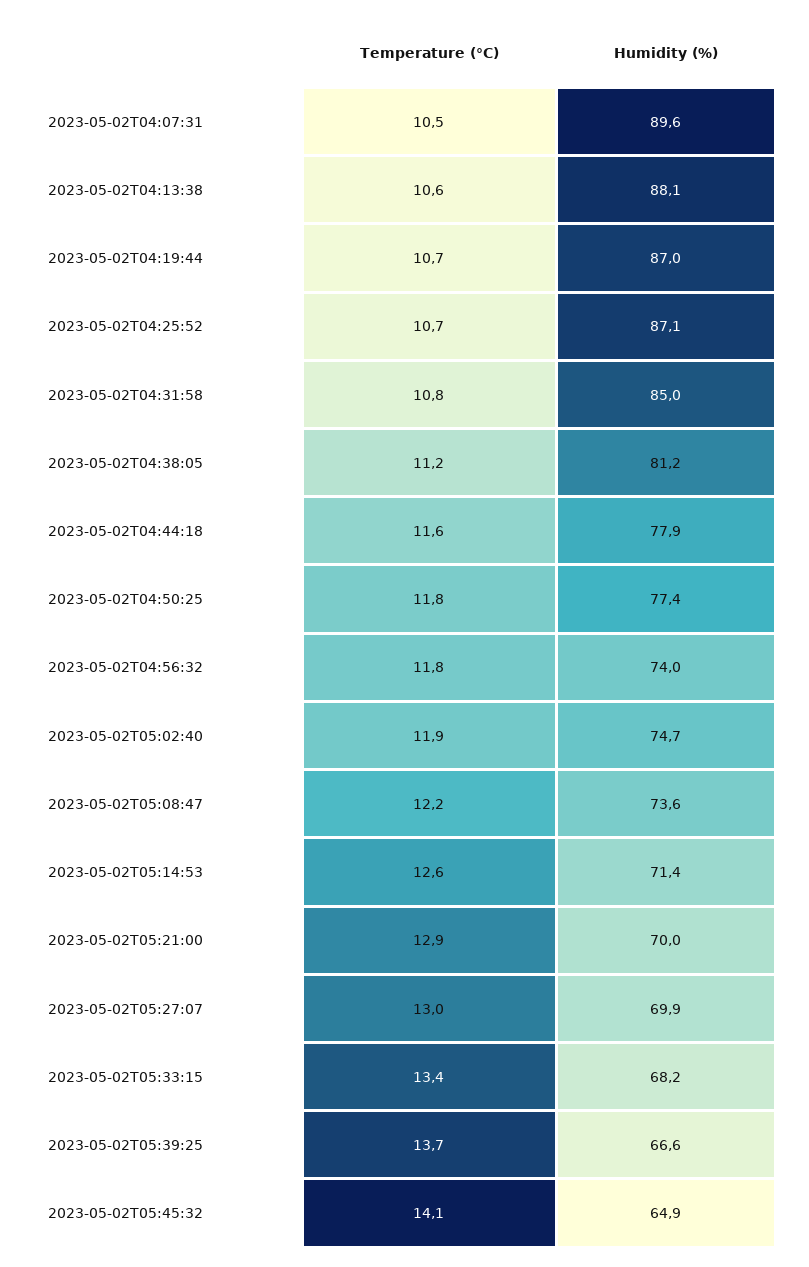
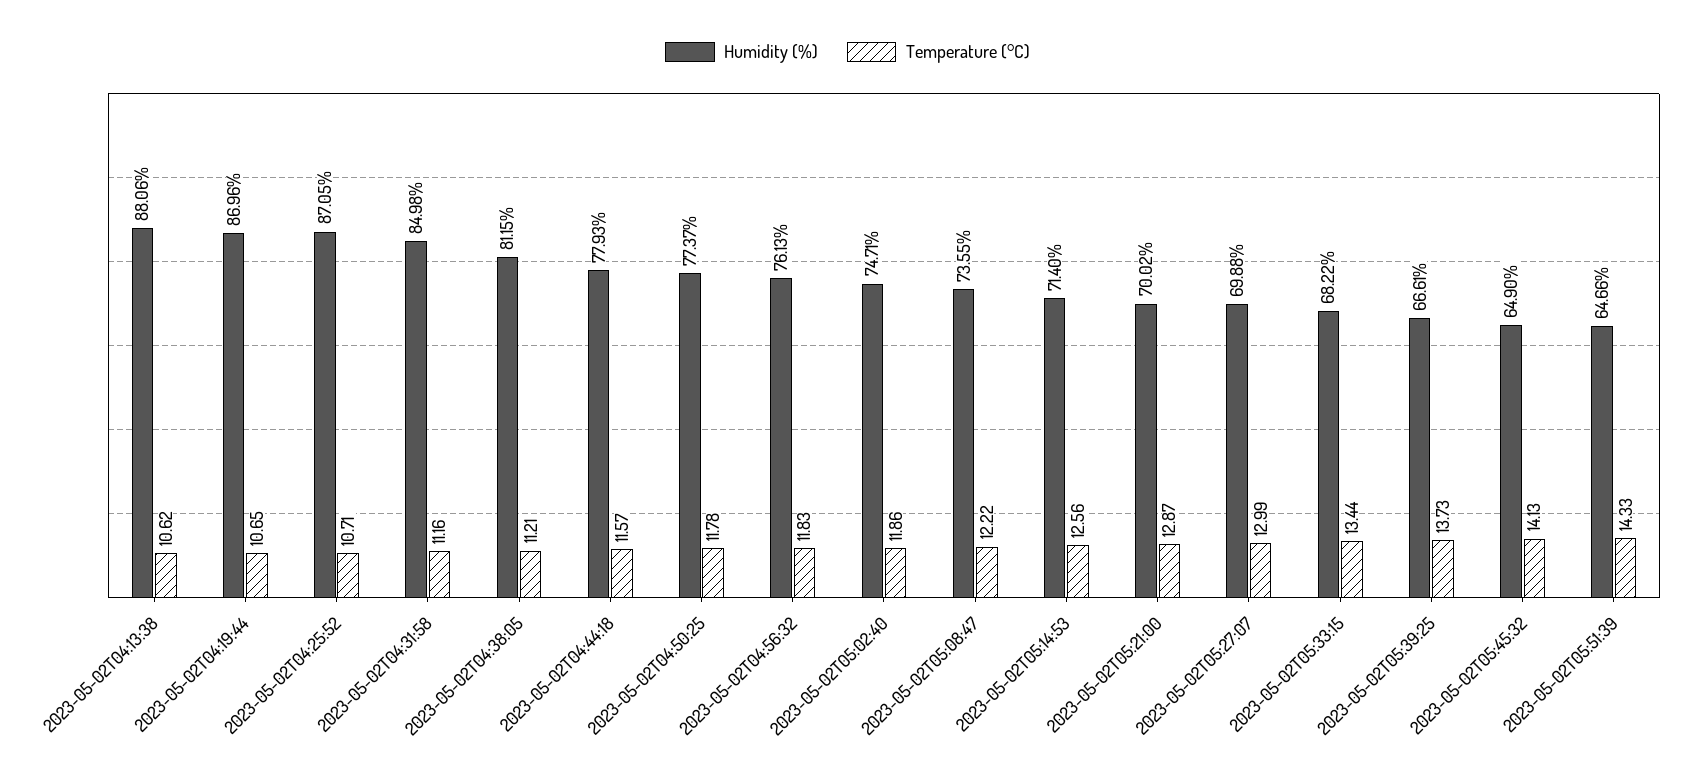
Temperature (°C), 2023-05-02T04:07:31: 10.5 -> none
Humidity (%), 2023-05-02T04:07:31: 89.6 -> none
Temperature (°C), 2023-05-02T04:31:58: 10.8 -> 11.16
Humidity (%), 2023-05-02T04:56:32: 74 -> 76.13
Humidity (%), 2023-05-02T05:51:39: none -> 64.66
Temperature (°C), 2023-05-02T05:51:39: none -> 14.33

